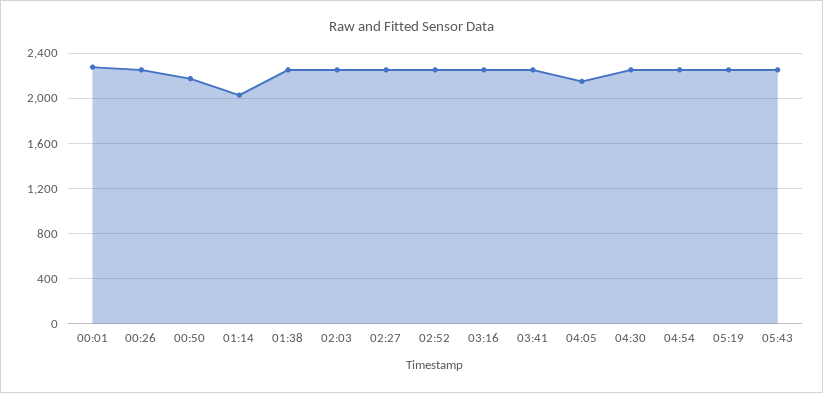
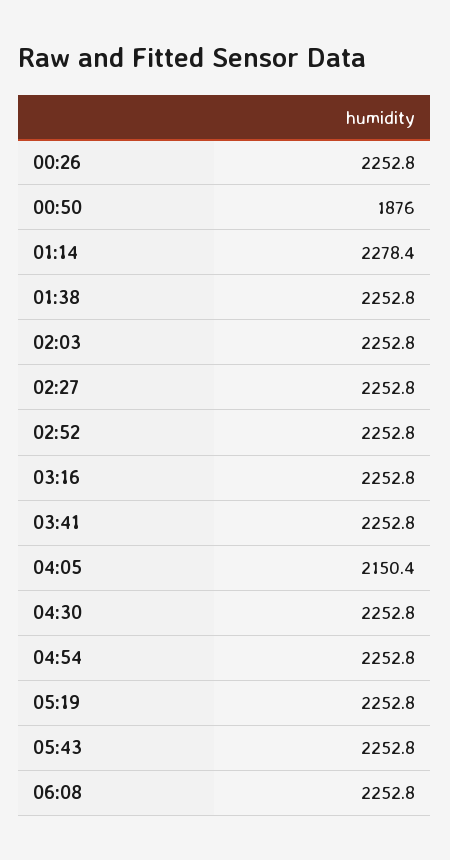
00:01: 2300 -> none
00:50: 2200 -> 1876
01:14: 2000 -> 2278.4
06:08: none -> 2252.8

